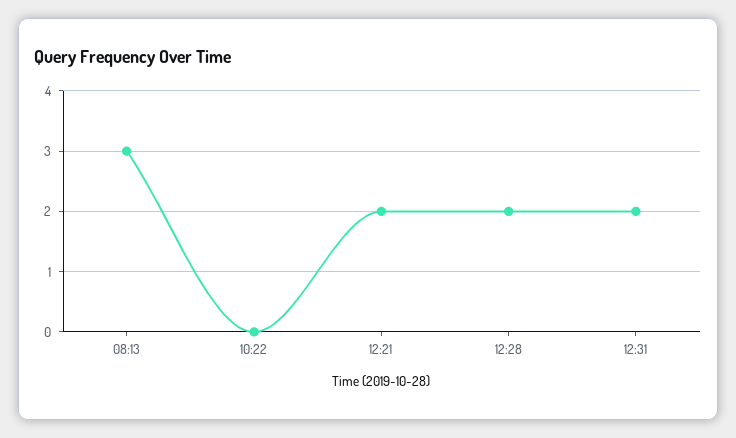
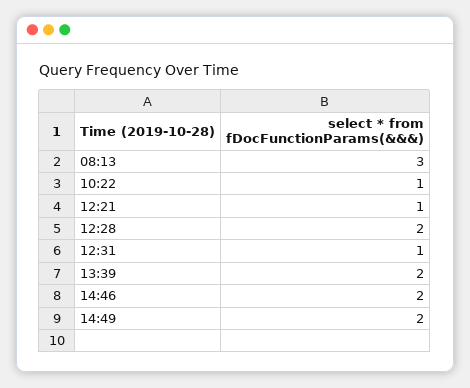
10:22: 0 -> 1
12:21: 2 -> 1
12:31: 2 -> 1
13:39: none -> 2
14:46: none -> 2
14:49: none -> 2

